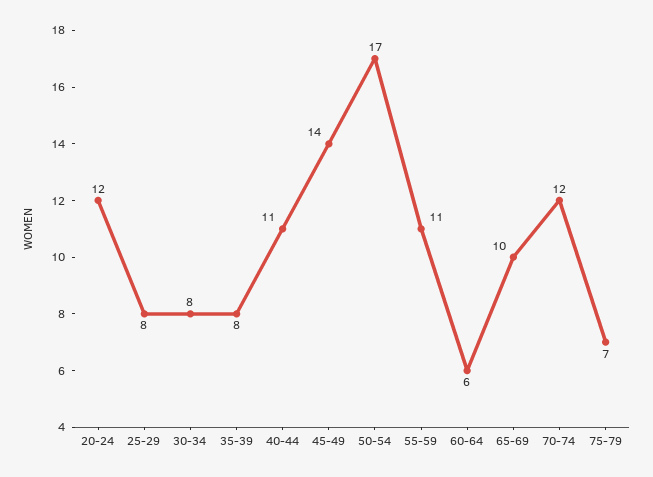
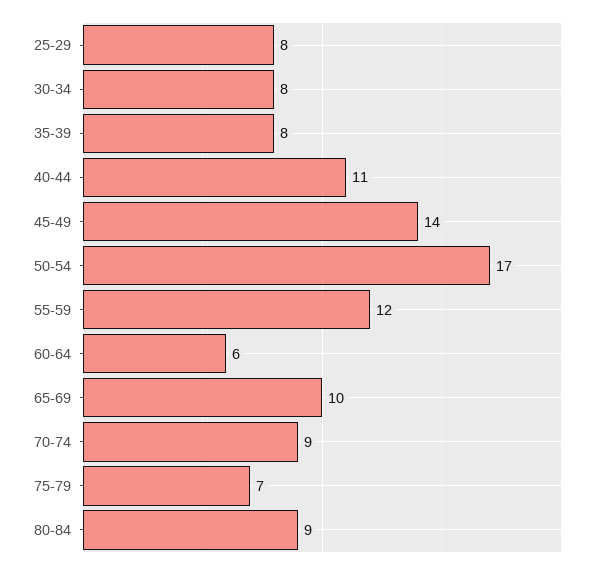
20-24: 12 -> none
55-59: 11 -> 12
70-74: 12 -> 9
80-84: none -> 9

